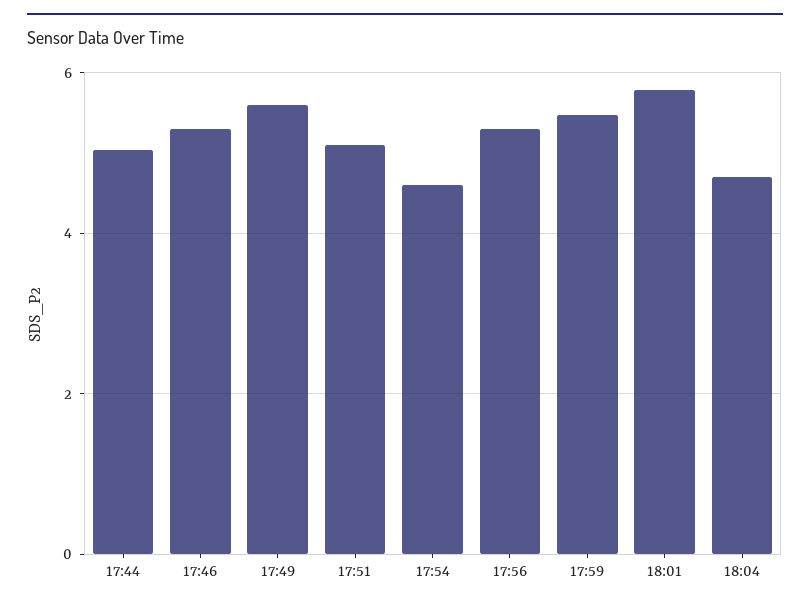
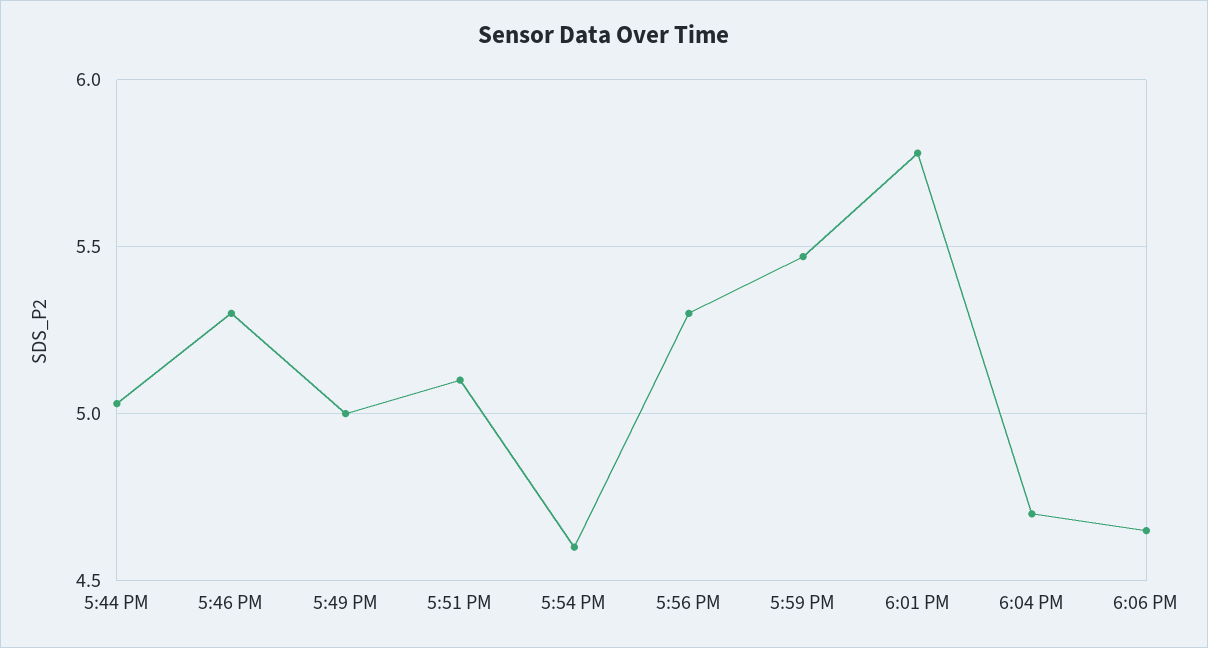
17:49: 5.6 -> 5
6:06 PM: none -> 4.65

